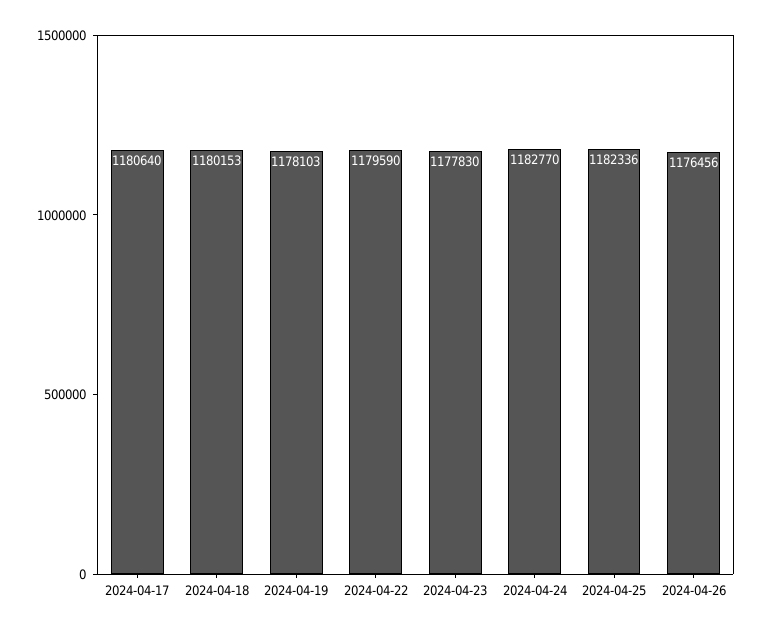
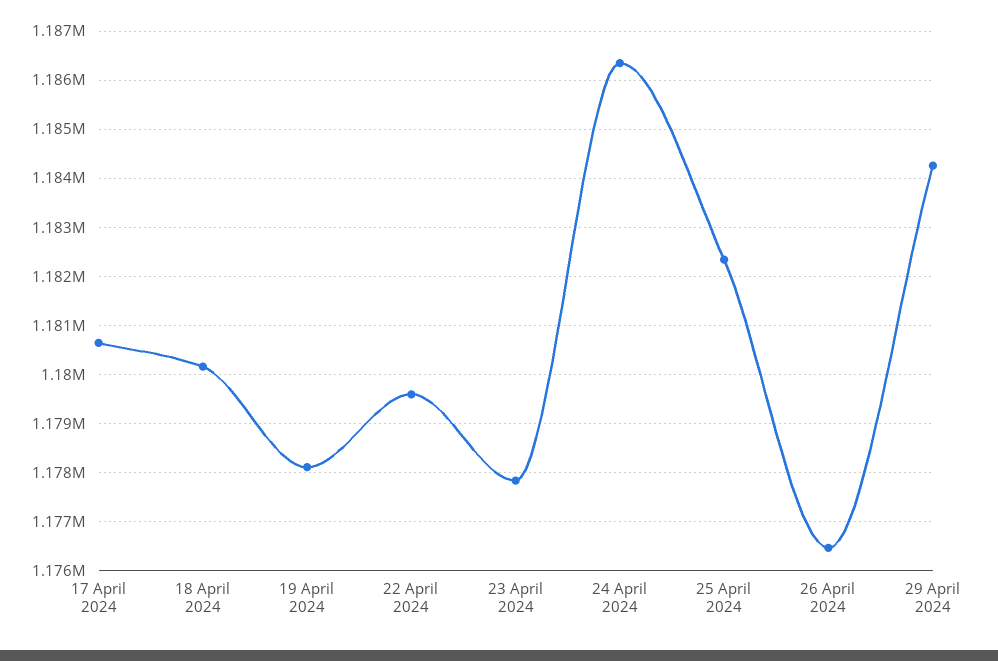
2024-04-24: 1182770 -> 1186400
29 April 2024: none -> 1184200

